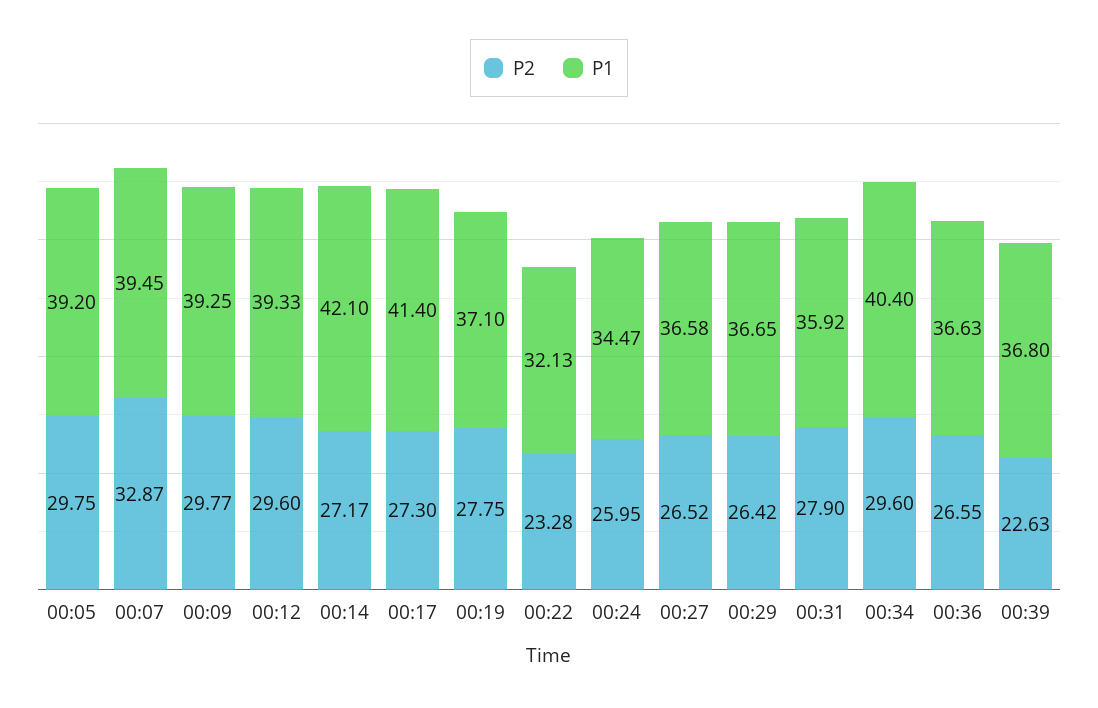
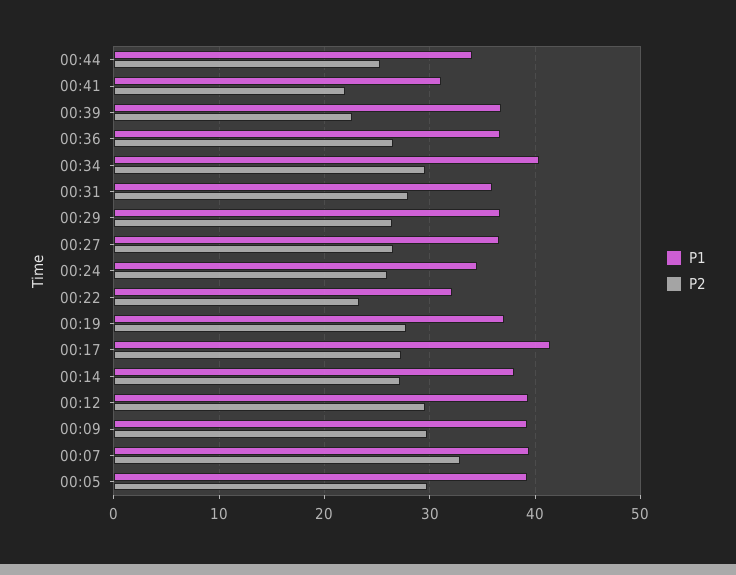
P1, 00:14: 42.1 -> 38
P1, 00:44: none -> 34
P2, 00:44: none -> 25
P1, 00:41: none -> 31
P2, 00:41: none -> 22

